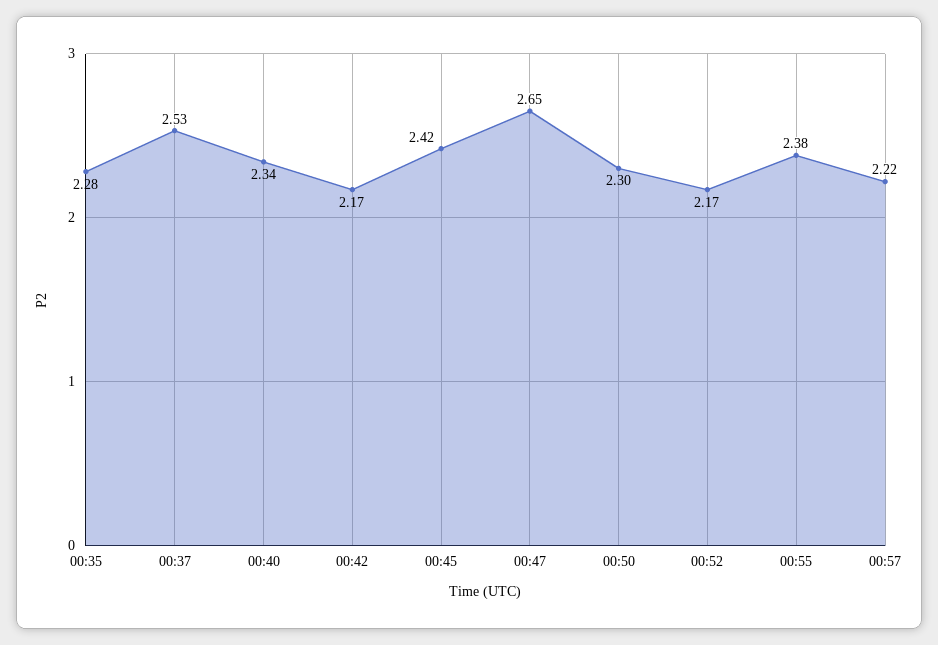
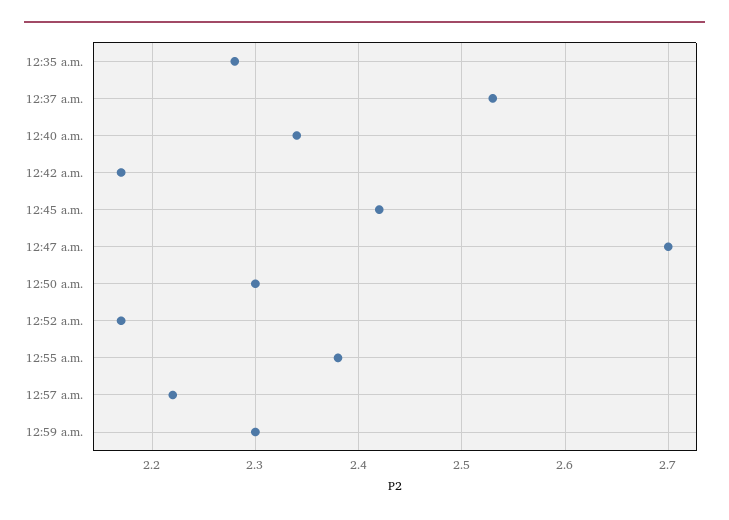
00:47: 2.65 -> 2.7
12:59 a.m.: none -> 2.3

